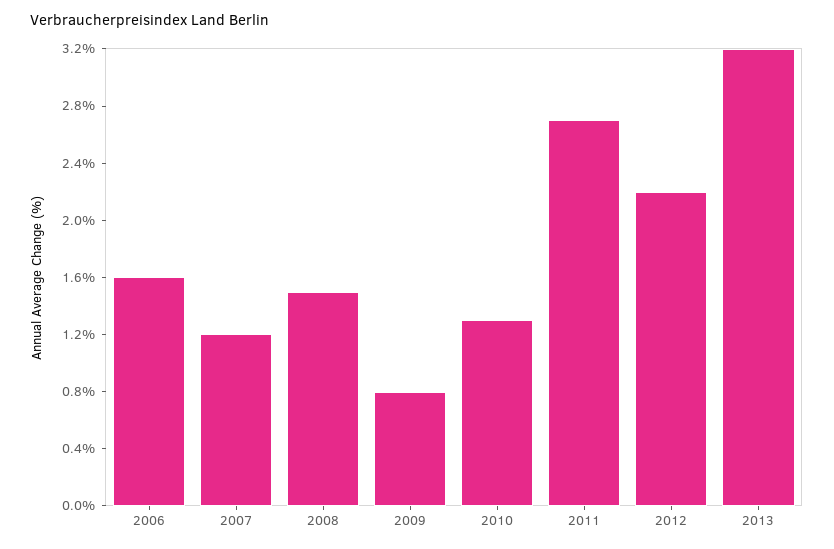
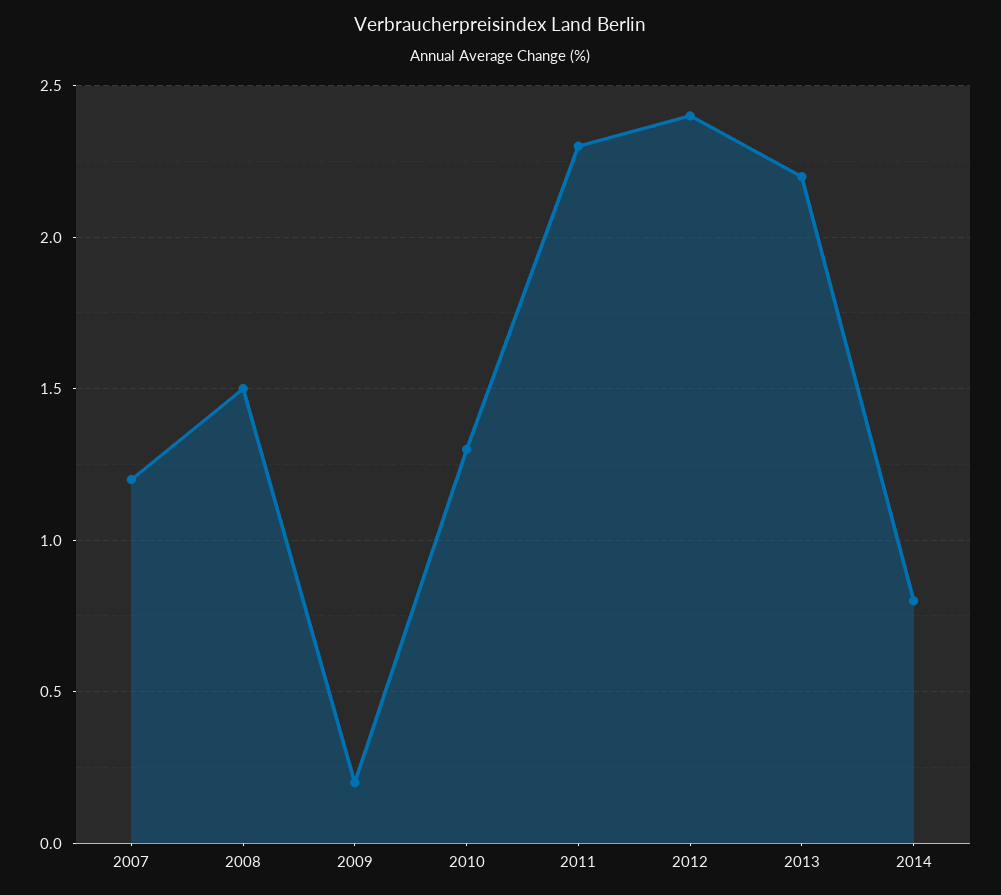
2006: 1.6 -> none
2009: 0.8 -> 0.2
2011: 2.7 -> 2.3
2012: 2.2 -> 2.4
2013: 3.2 -> 2.2
2014: none -> 0.8

